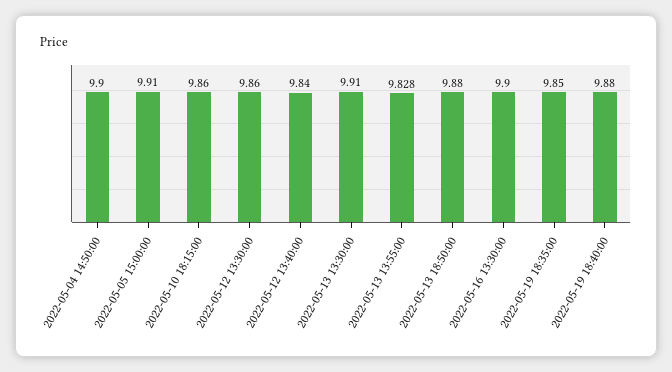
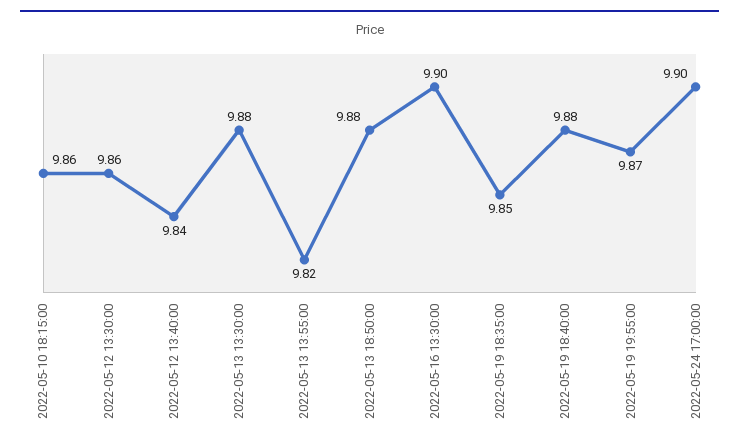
2022-05-04 14:50:00: 9.9 -> none
2022-05-05 15:00:00: 9.91 -> none
2022-05-13 13:30:00: 9.91 -> 9.88
2022-05-13 13:55:00: 9.828 -> 9.82
2022-05-19 19:55:00: none -> 9.87
2022-05-24 17:00:00: none -> 9.9

